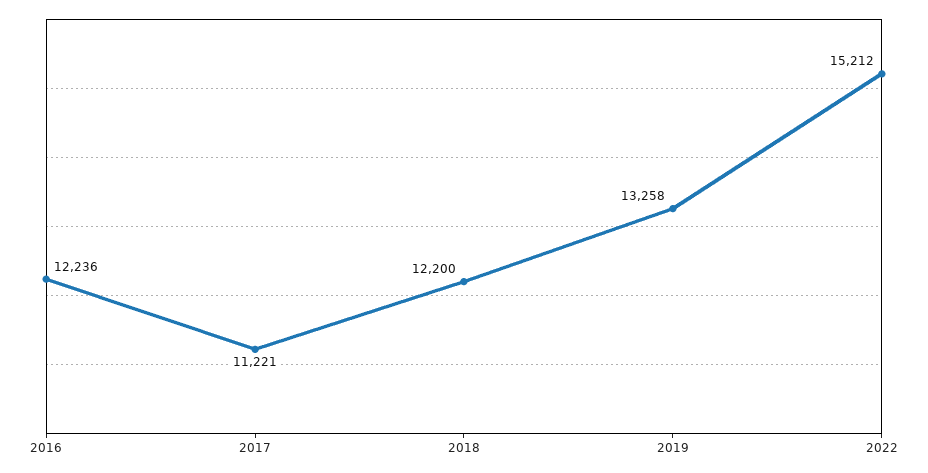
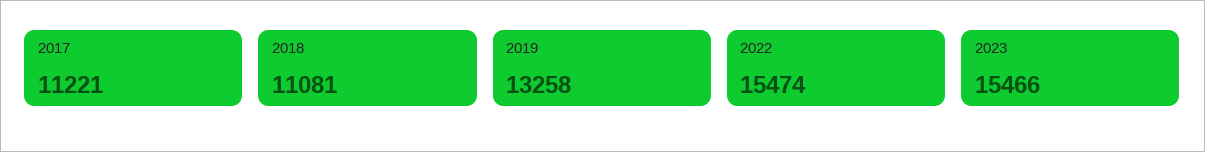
2016: 12236 -> none
2018: 12200 -> 11081
2022: 15212 -> 15474
2023: none -> 15466

